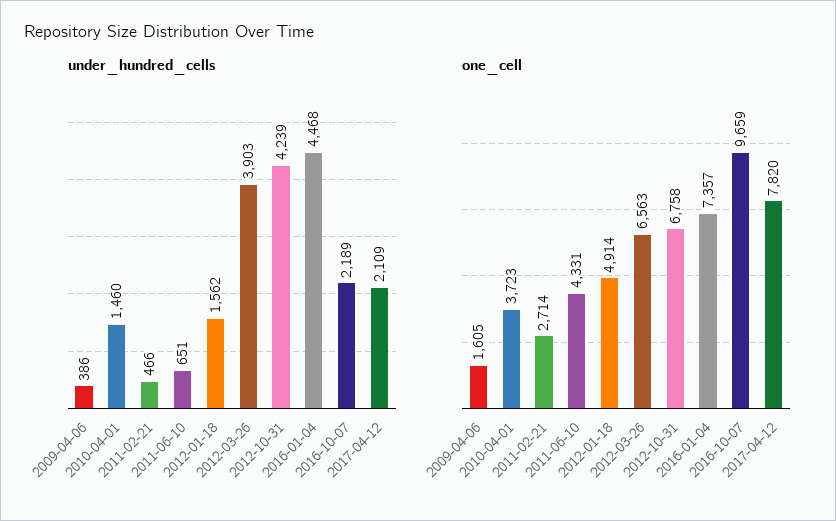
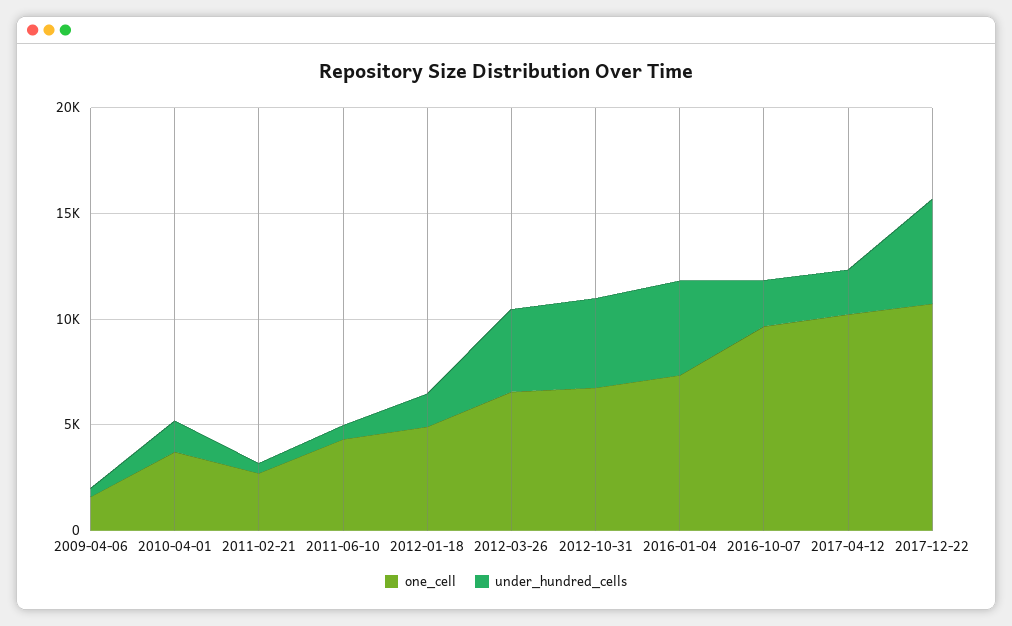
one_cell, 2017-04-12: 7820 -> 10000
one_cell, 2017-12-22: none -> 11000
under_hundred_cells, 2017-12-22: none -> 5000

